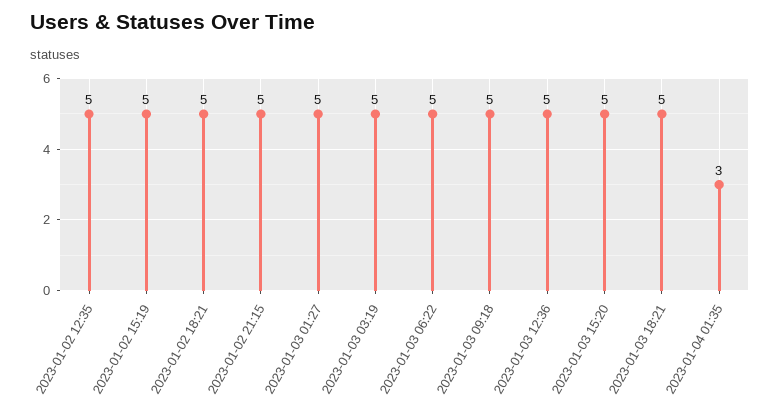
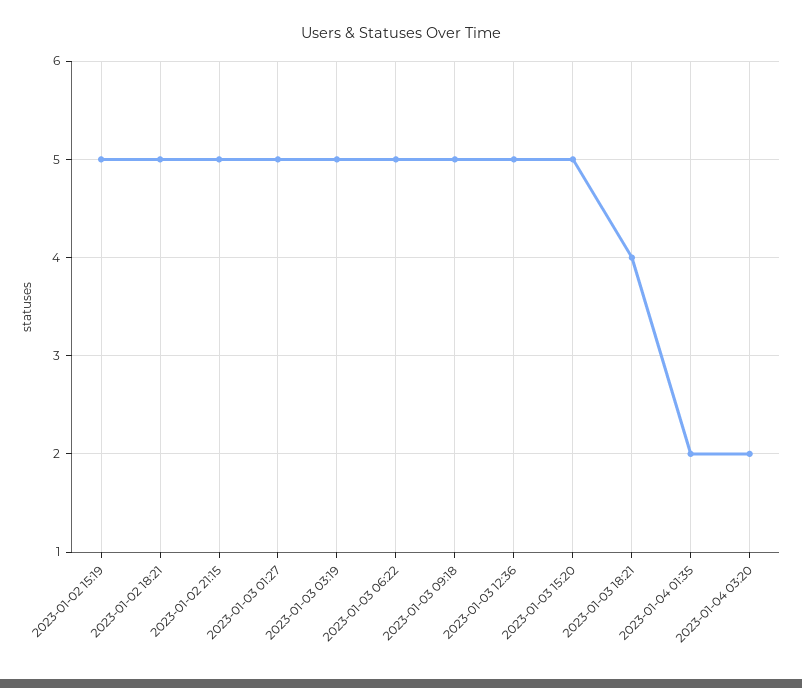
2023-01-02 12:35: 5 -> none
2023-01-03 18:21: 5 -> 4
2023-01-04 01:35: 3 -> 2
2023-01-04 03:20: none -> 2

